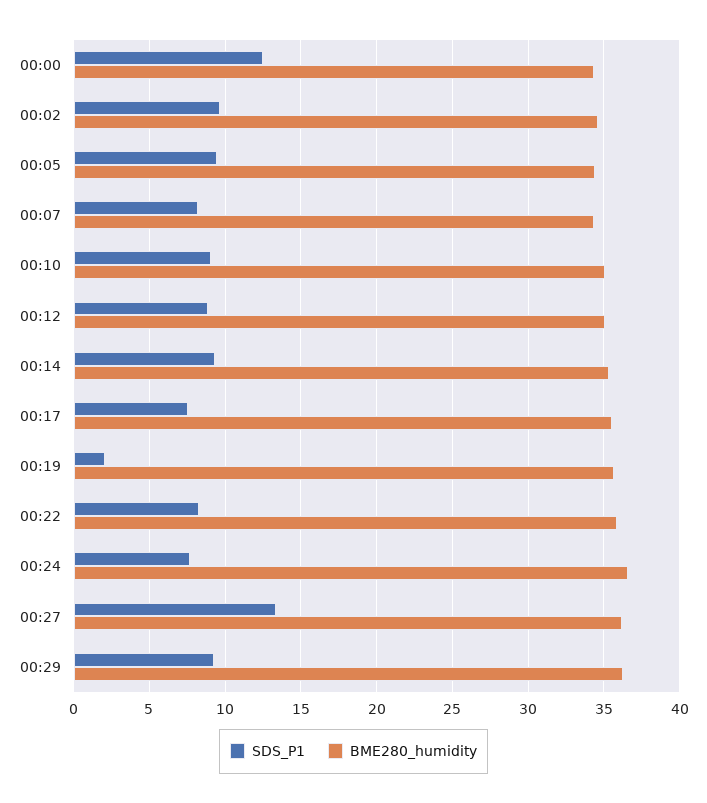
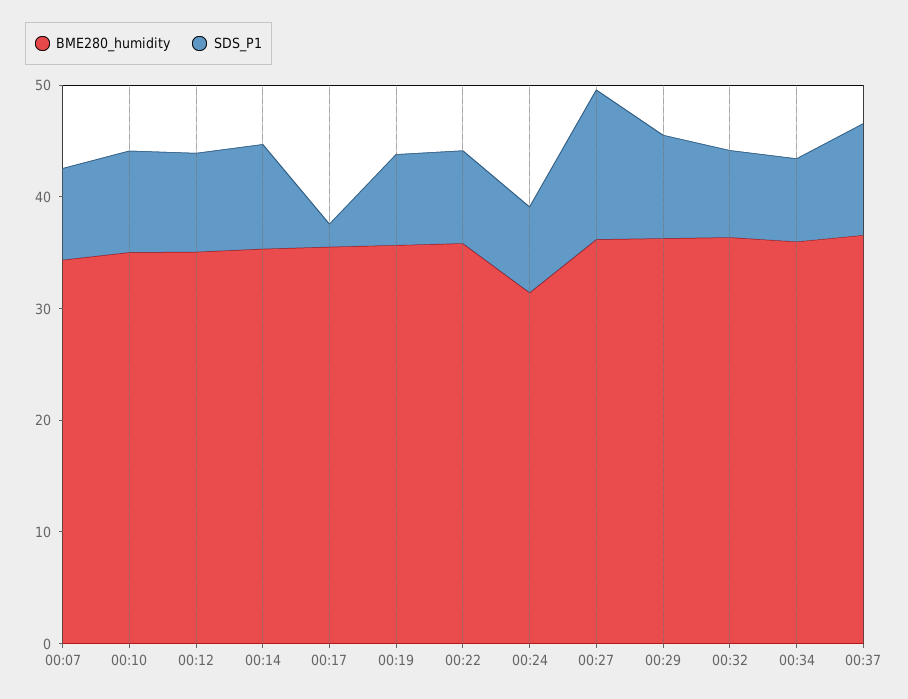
SDS_P1, 00:00: 12.5 -> none
BME280_humidity, 00:00: 34.5 -> none
SDS_P1, 00:02: 9.5 -> none
BME280_humidity, 00:02: 34.5 -> none
SDS_P1, 00:05: 9.5 -> none
BME280_humidity, 00:05: 34.5 -> none
SDS_P1, 00:17: 7.5 -> 2
SDS_P1, 00:19: 2 -> 8
BME280_humidity, 00:24: 36.5 -> 32
BME280_humidity, 00:32: none -> 36
SDS_P1, 00:32: none -> 8
BME280_humidity, 00:34: none -> 36
SDS_P1, 00:34: none -> 8
BME280_humidity, 00:37: none -> 36
SDS_P1, 00:37: none -> 10

